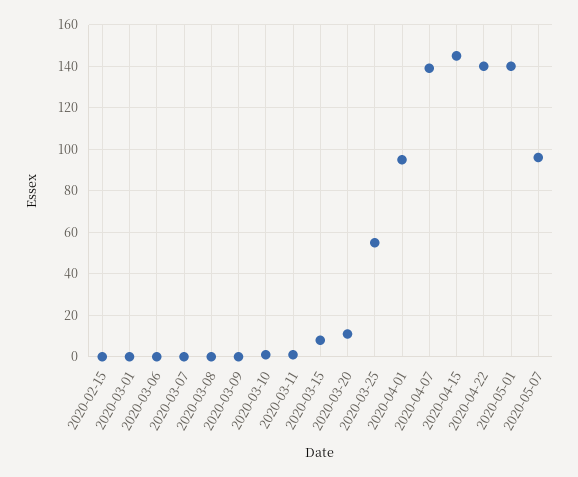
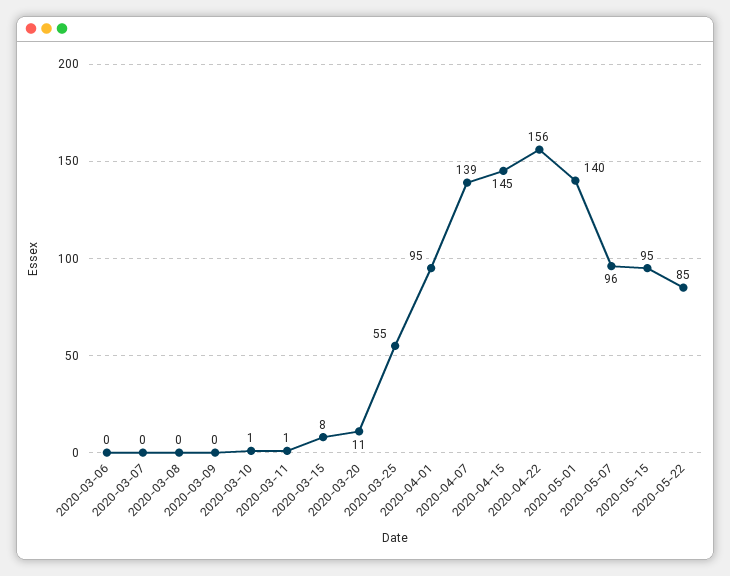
2020-02-15: 0 -> none
2020-03-01: 0 -> none
2020-04-22: 140 -> 156
2020-05-15: none -> 95
2020-05-22: none -> 85

